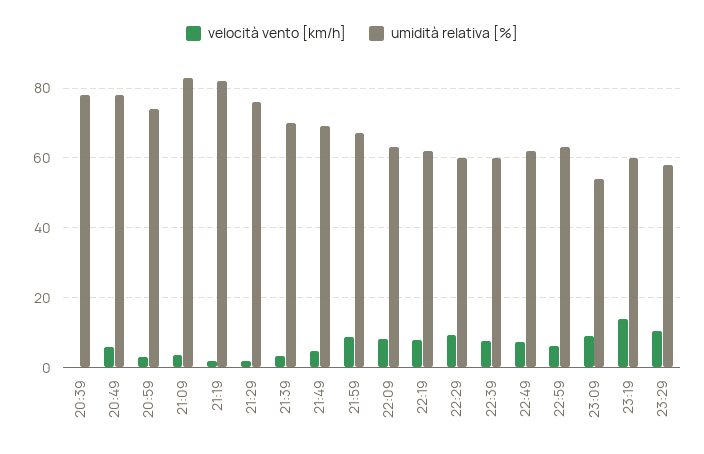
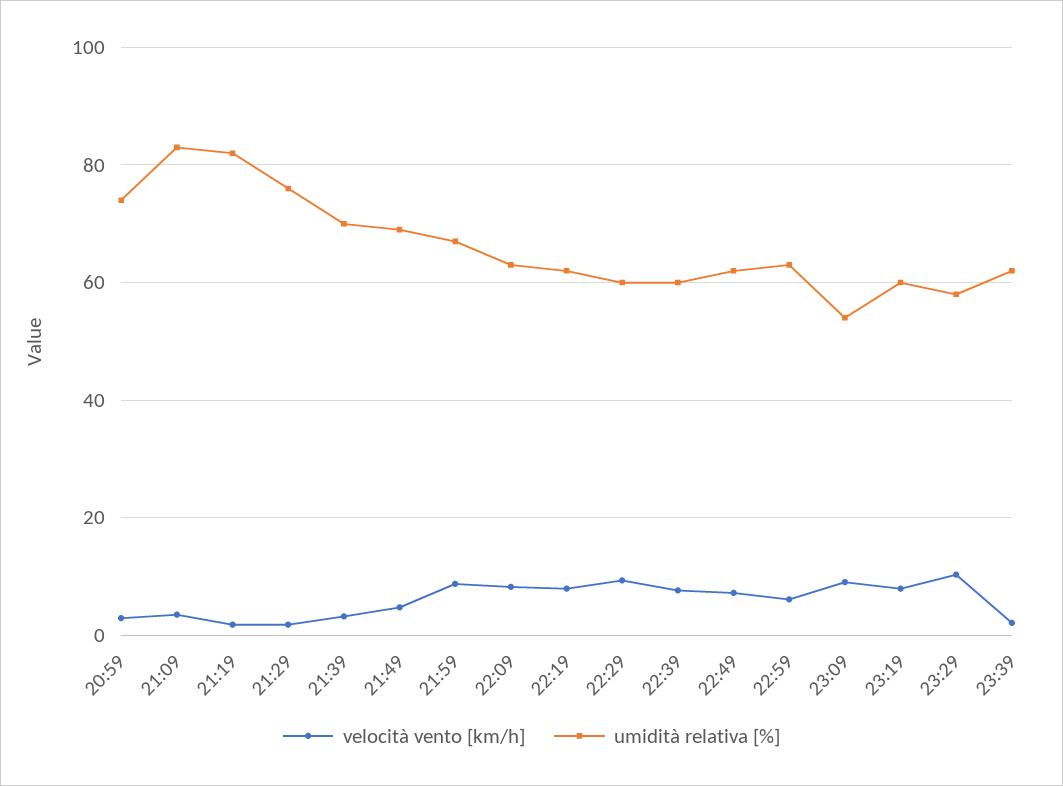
velocità vento [km/h], 20:39: 0 -> none
umidità relativa [%], 20:39: 78 -> none
velocità vento [km/h], 20:49: 6 -> none
umidità relativa [%], 20:49: 78 -> none
velocità vento [km/h], 23:19: 14 -> 8
velocità vento [km/h], 23:39: none -> 2
umidità relativa [%], 23:39: none -> 62

